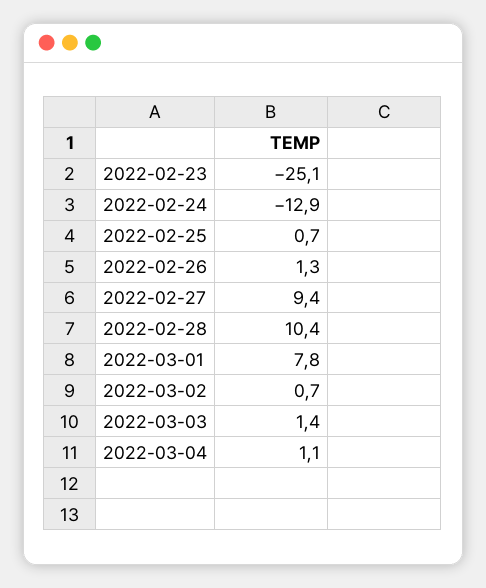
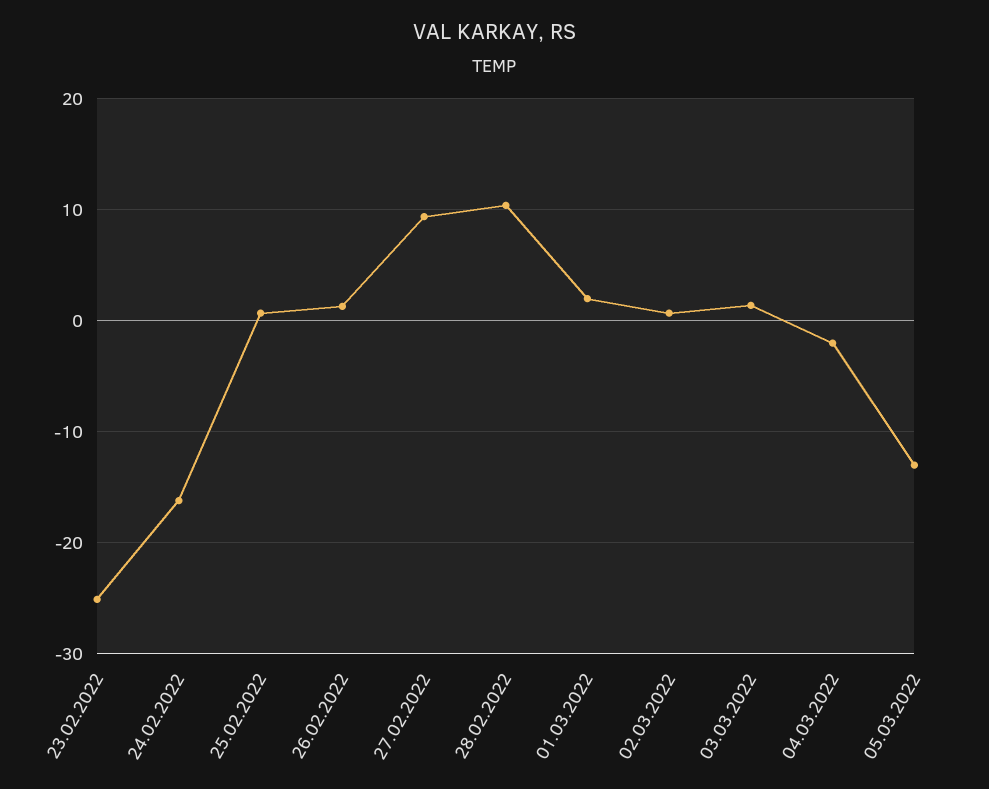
2022-02-24: -12.9 -> -16
2022-03-01: 7.8 -> 2
2022-03-04: 1.1 -> -2
05.03.2022: none -> -13

